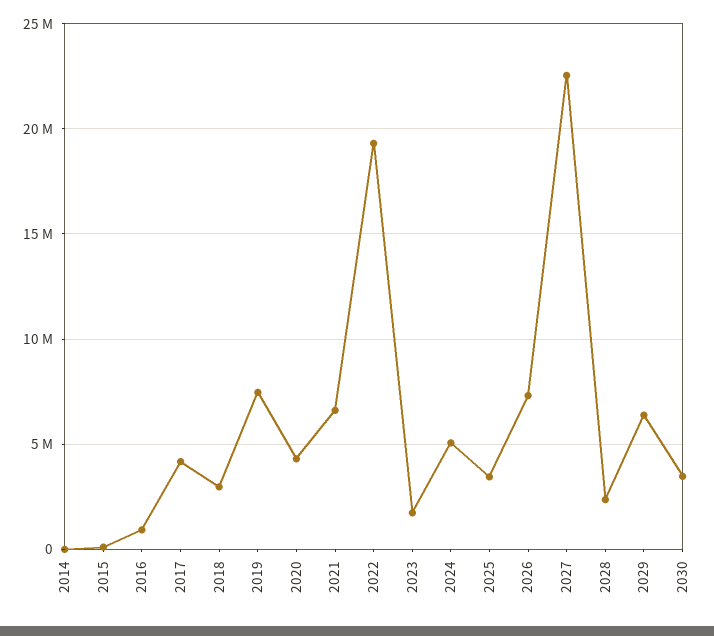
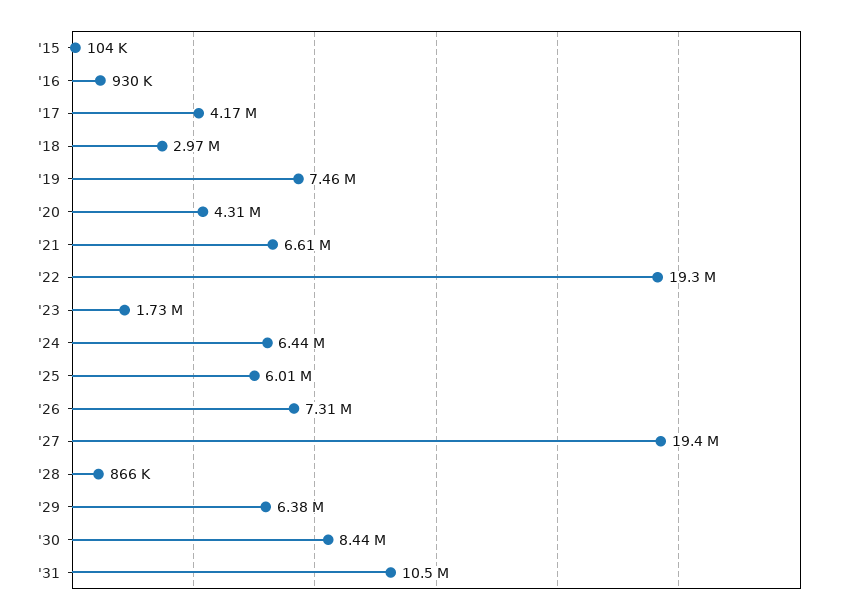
2014: 0 -> none
2024: 5000000 -> 6440000
2025: 3500000 -> 6010000
2027: 22500000 -> 19400000
2028: 2500000 -> 866000
2030: 3500000 -> 8440000
'31: none -> 10500000

